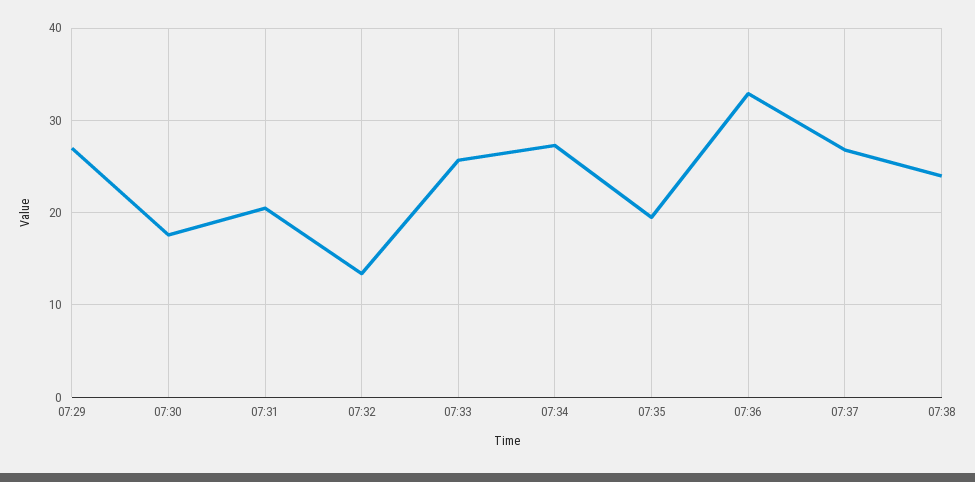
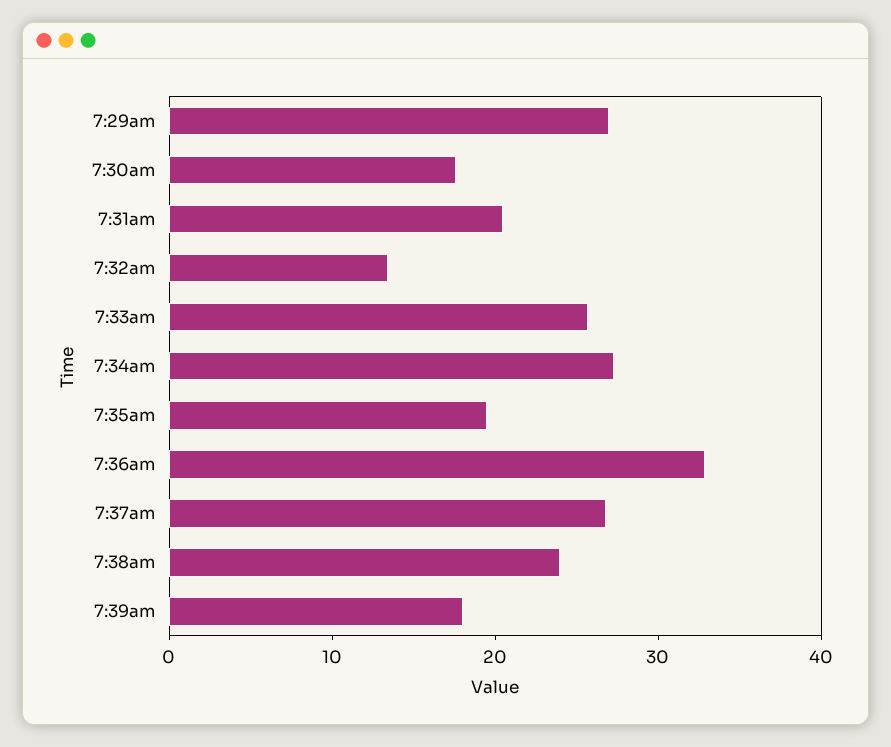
7:39am: none -> 18

